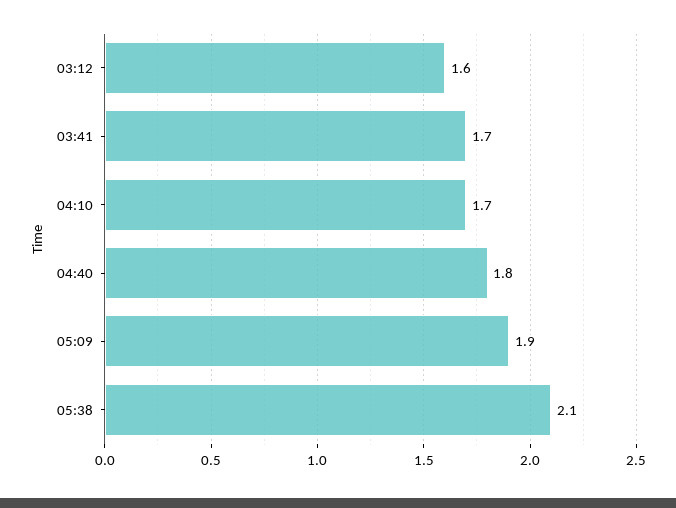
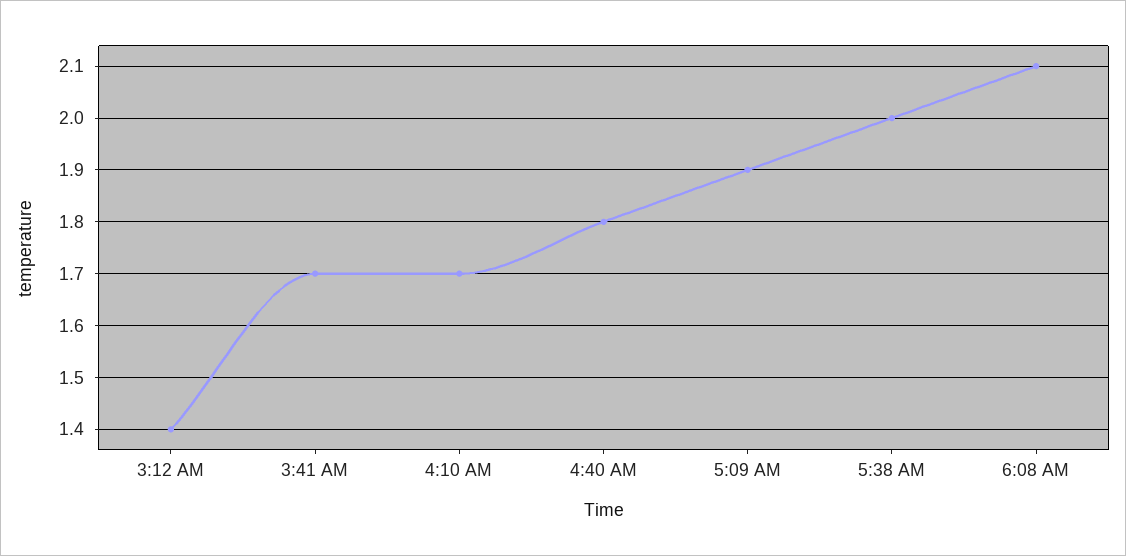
03:12: 1.6 -> 1.4
05:38: 2.1 -> 2
6:08 AM: none -> 2.1

